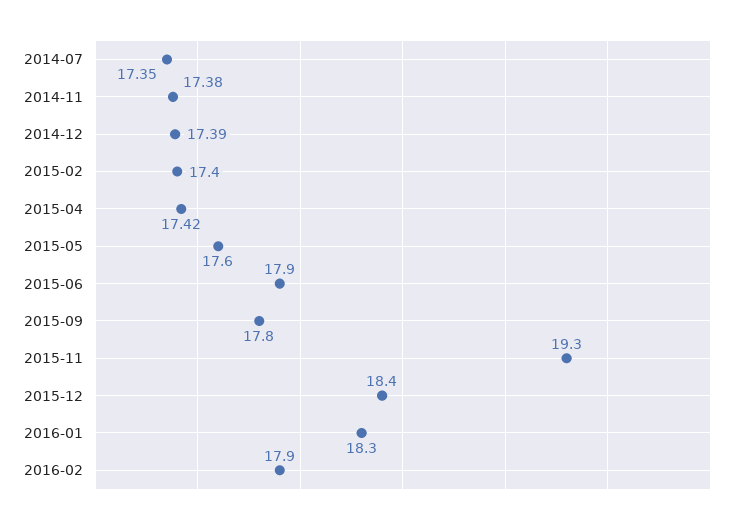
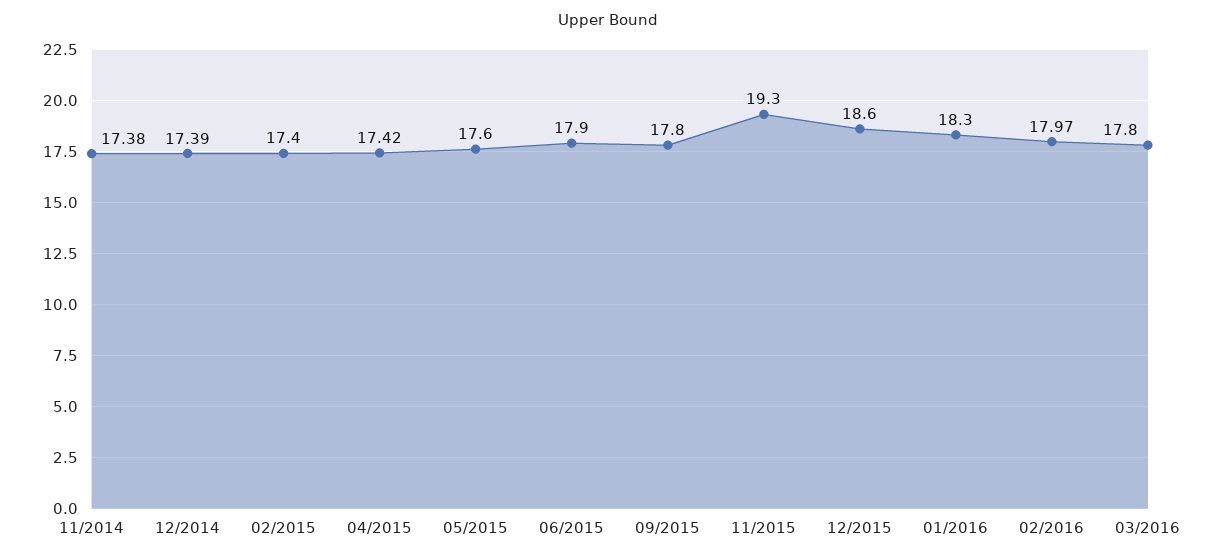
2014-07: 17.35 -> none
2015-12: 18.4 -> 18.6
2016-02: 17.9 -> 17.97
03/2016: none -> 17.8

